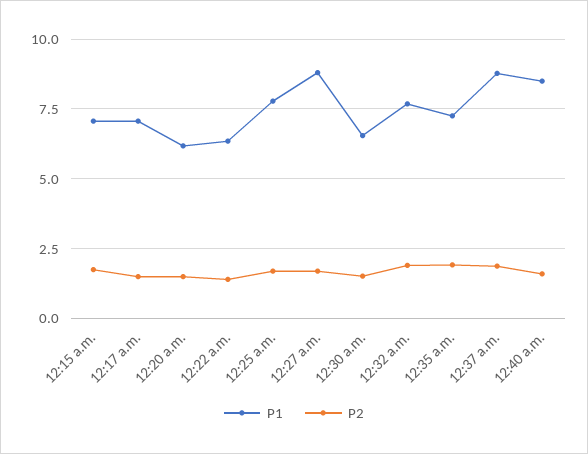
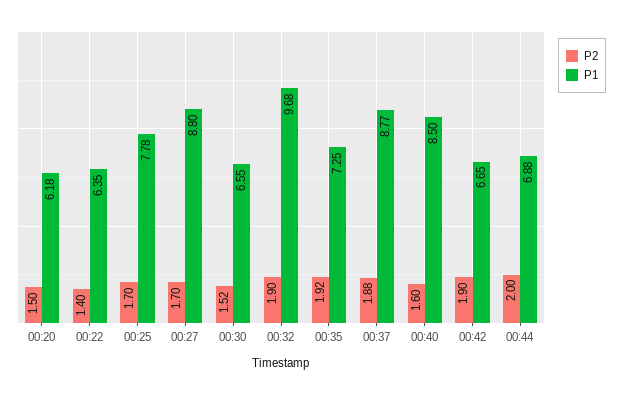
P1, 12:15 a.m.: 7 -> none
P2, 12:15 a.m.: 1.75 -> none
P1, 12:17 a.m.: 7 -> none
P2, 12:17 a.m.: 1.5 -> none
P1, 12:32 a.m.: 7.75 -> 9.68
P2, 00:42: none -> 1.9
P1, 00:42: none -> 6.65
P2, 00:44: none -> 2
P1, 00:44: none -> 6.88

